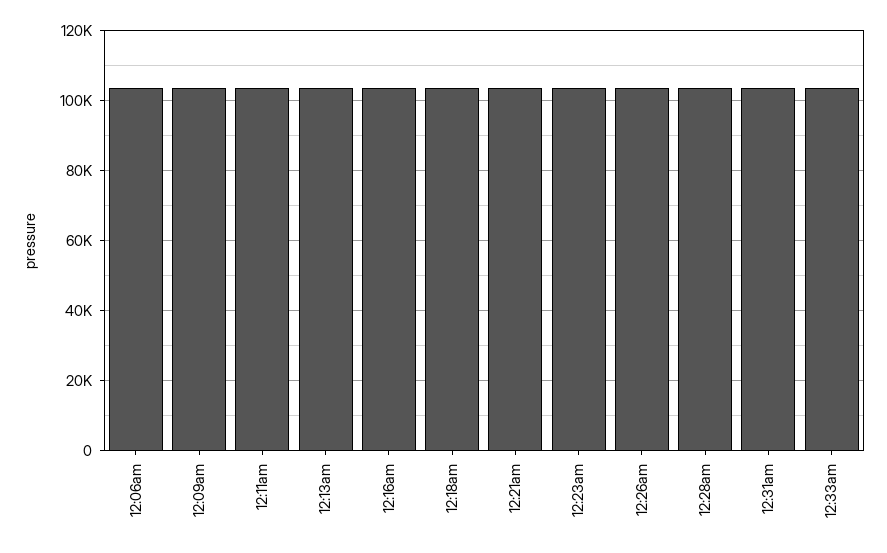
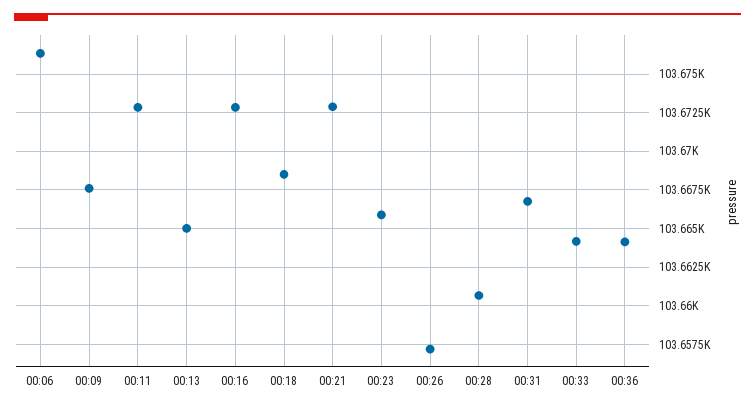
00:36: none -> 103664

